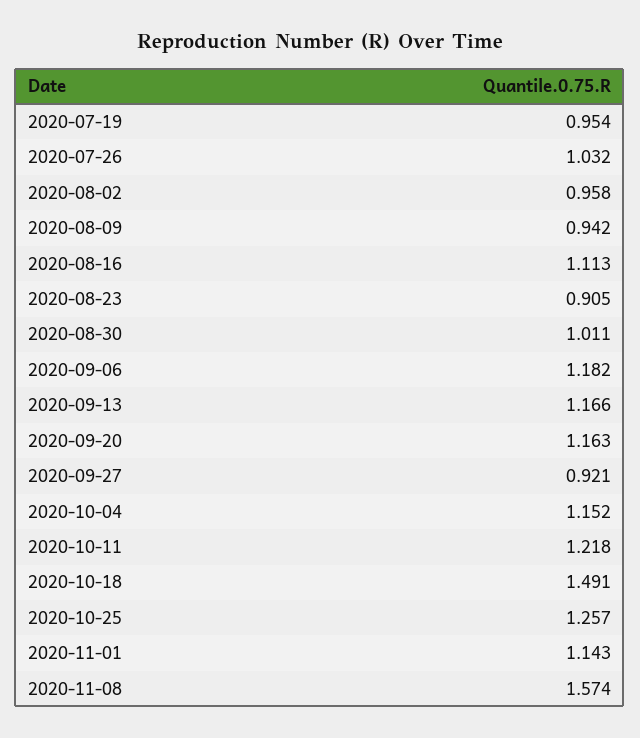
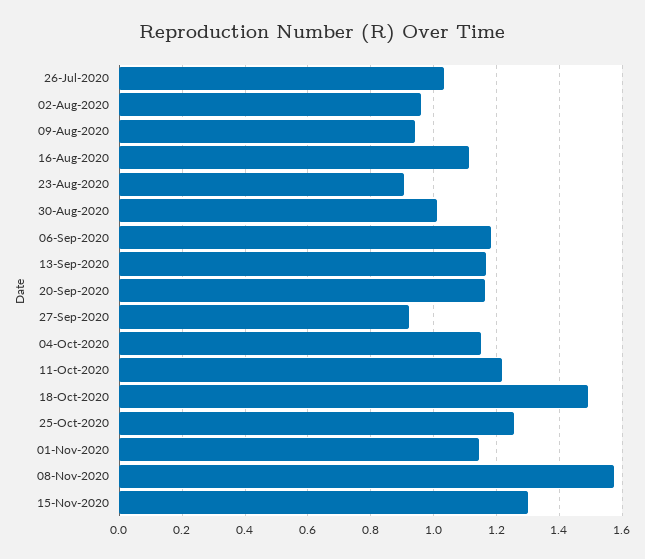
2020-07-19: 0.954 -> none
15-Nov-2020: none -> 1.3

